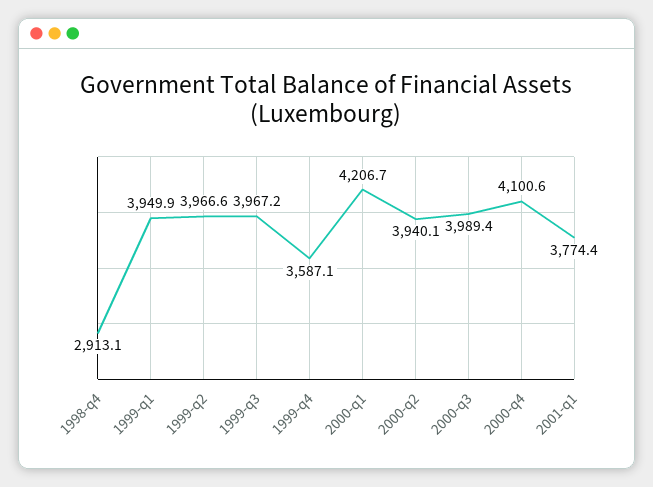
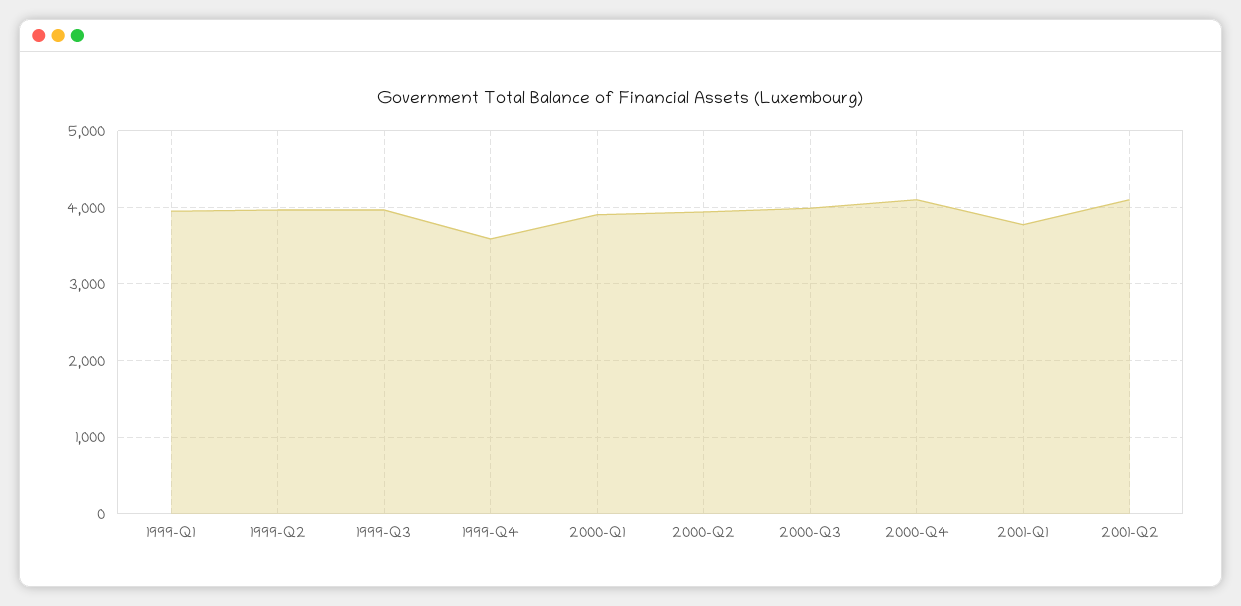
1998-q4: 2913.1 -> none
2000-q1: 4206.7 -> 3900
2001-Q2: none -> 4100

